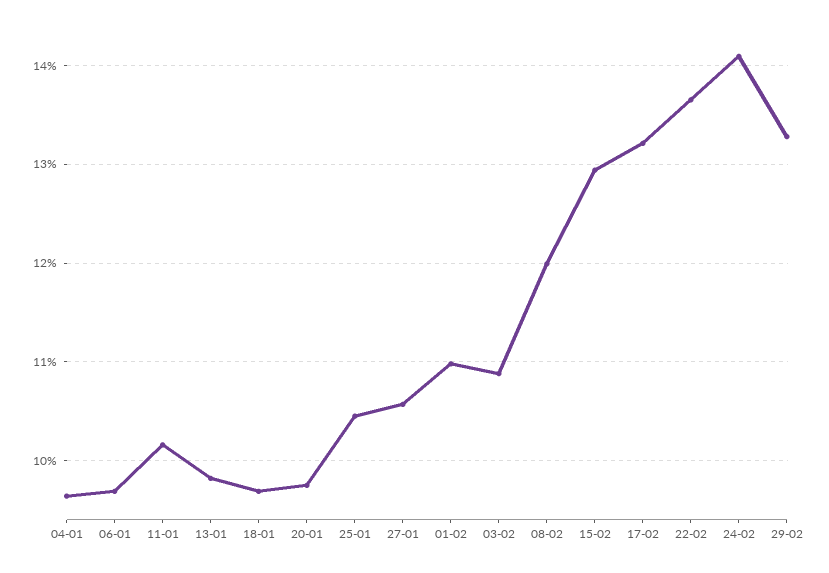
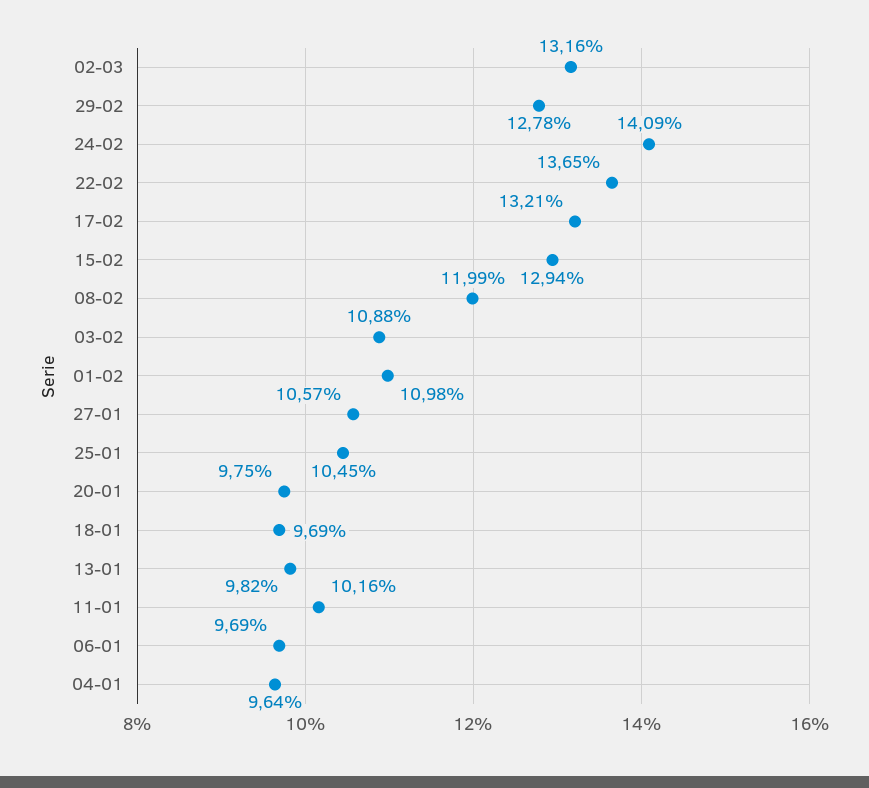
29-02: 13.3 -> 12.78
02-03: none -> 13.16

